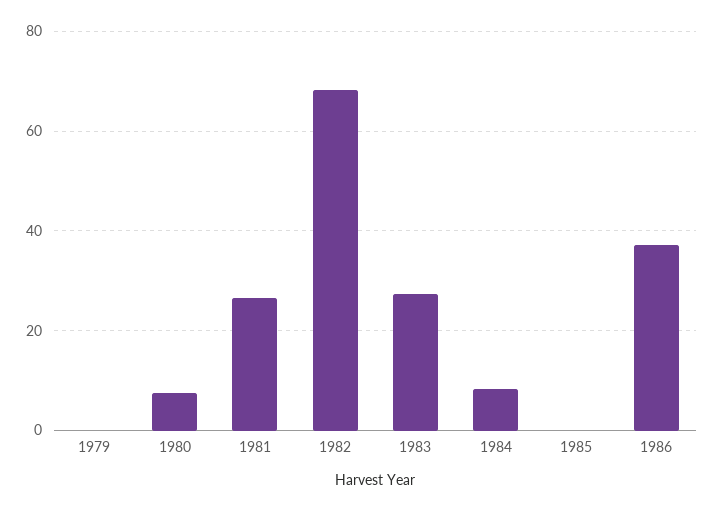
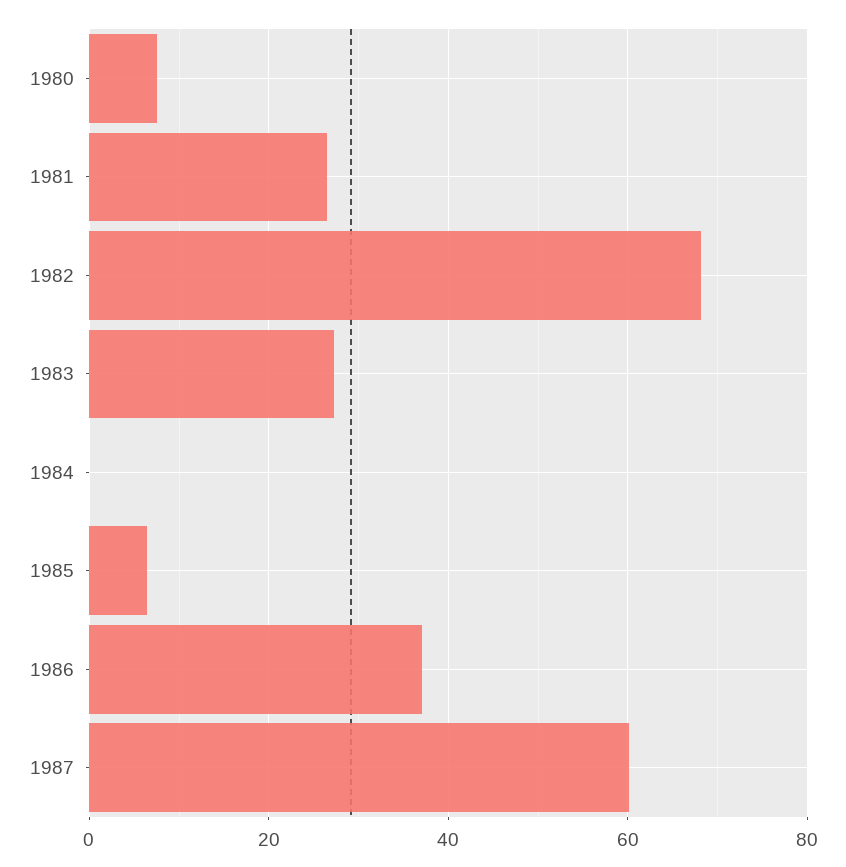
1979: 0 -> none
1984: 8 -> 0
1985: 0 -> 6
1987: none -> 60

